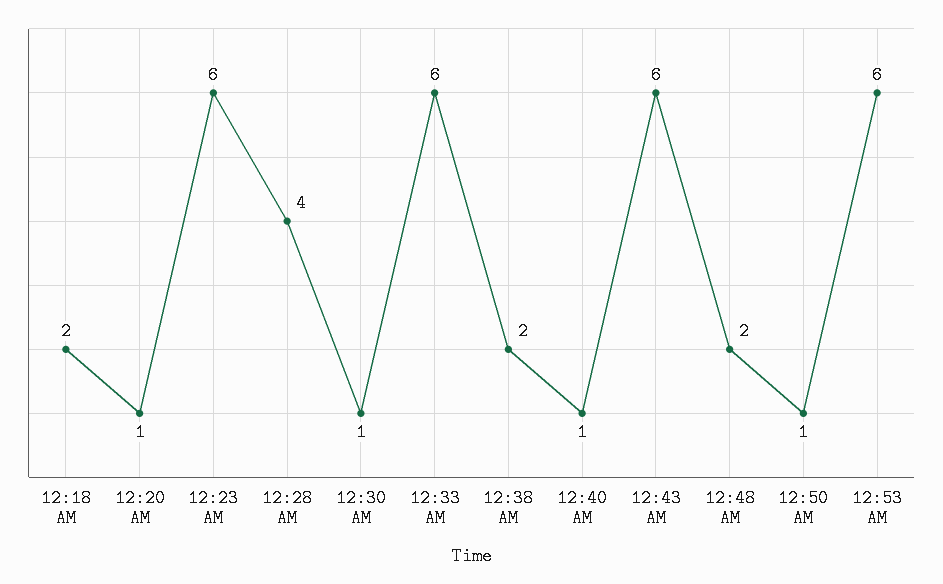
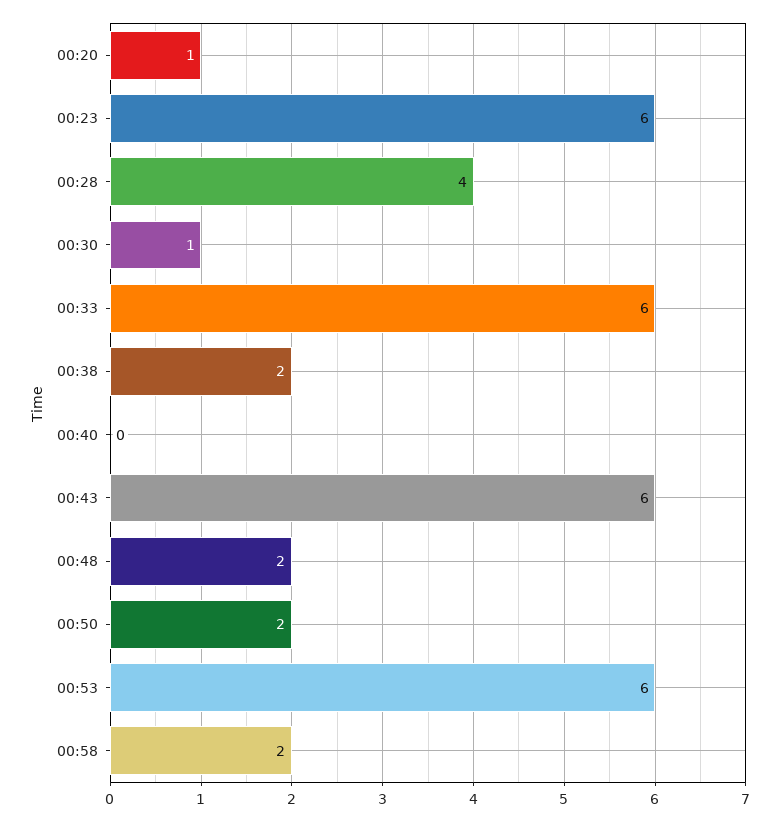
12:18 AM: 2 -> none
12:40 AM: 1 -> 0
12:50 AM: 1 -> 2
00:58: none -> 2

